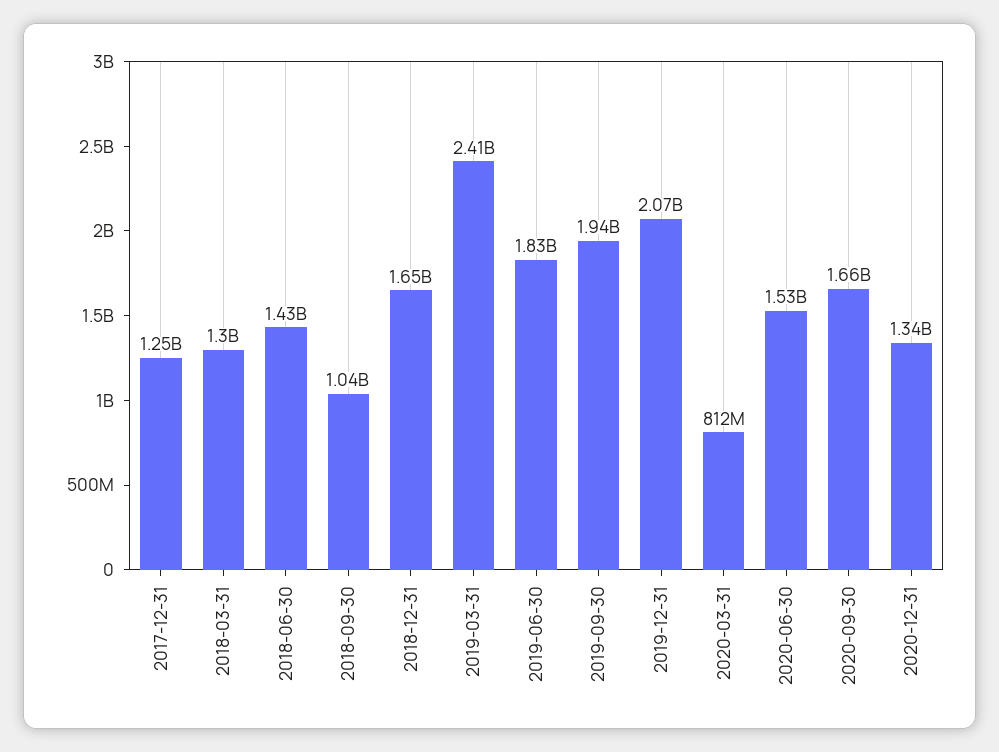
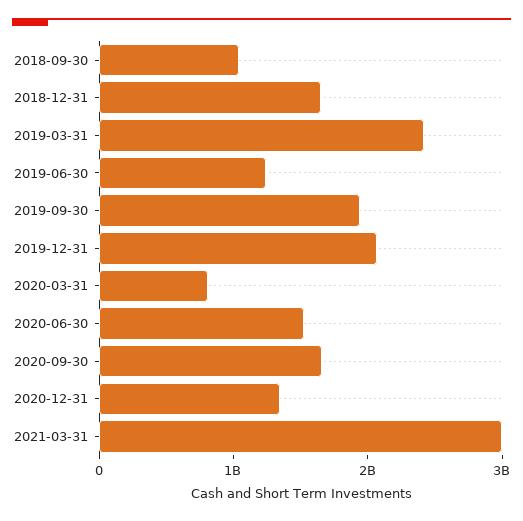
2017-12-31: 1250000000 -> none
2018-03-31: 1300000000 -> none
2018-06-30: 1430000000 -> none
2019-06-30: 1830000000 -> 1200000000
2021-03-31: none -> 3000000000

